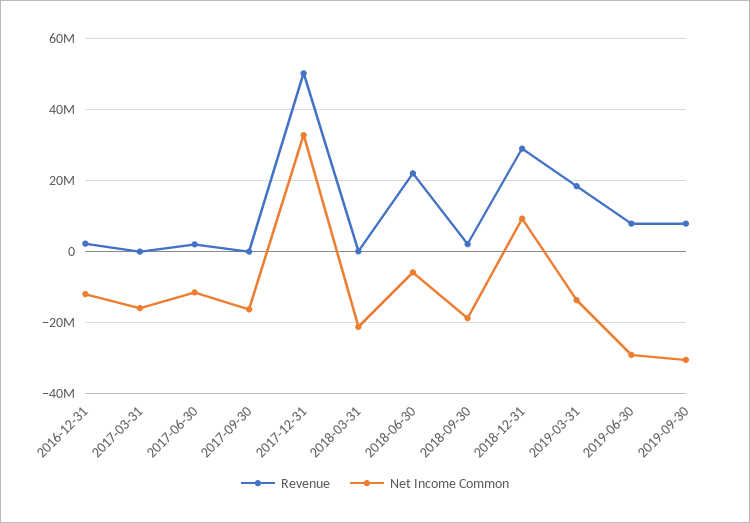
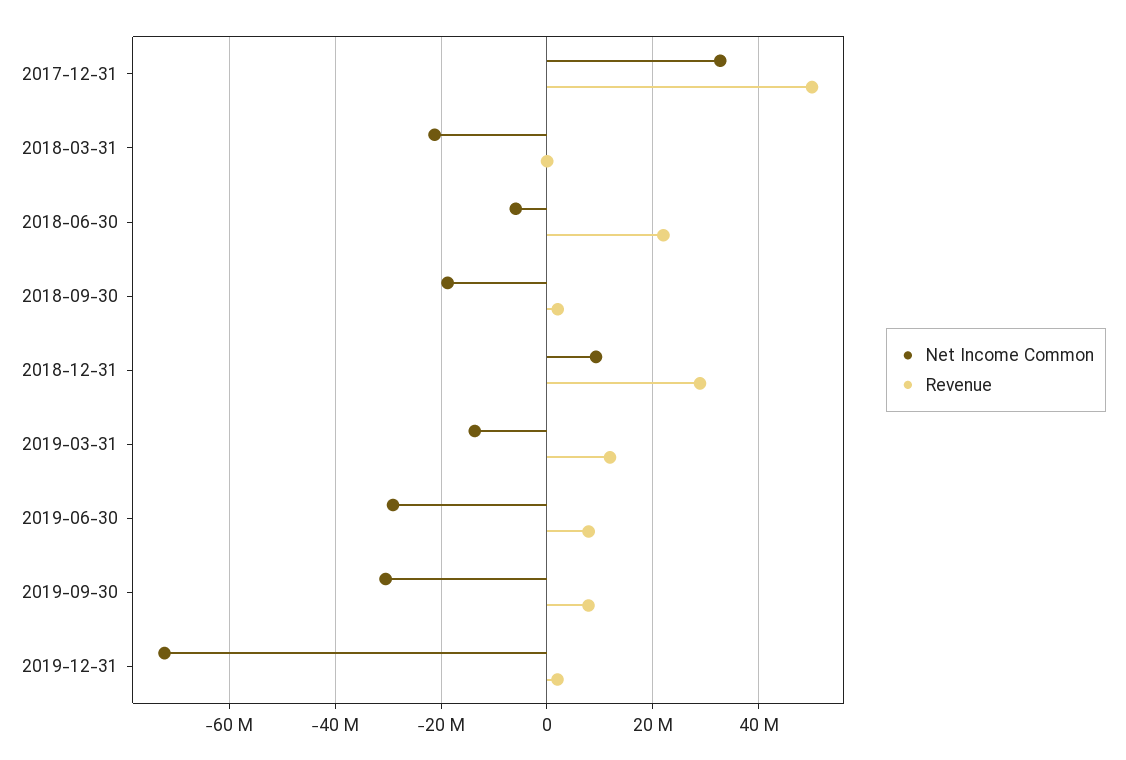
Revenue, 2016-12-31: 2000000 -> none
Net Income Common, 2016-12-31: -12000000 -> none
Revenue, 2017-03-31: 0 -> none
Net Income Common, 2017-03-31: -16000000 -> none
Revenue, 2017-06-30: 2000000 -> none
Net Income Common, 2017-06-30: -12000000 -> none
Revenue, 2017-09-30: 0 -> none
Net Income Common, 2017-09-30: -16000000 -> none
Revenue, 2019-03-31: 18000000 -> 12000000
Net Income Common, 2019-12-31: none -> -72000000
Revenue, 2019-12-31: none -> 2000000

